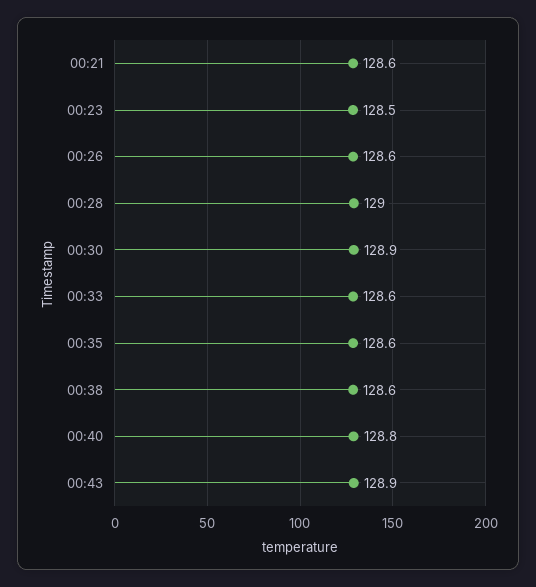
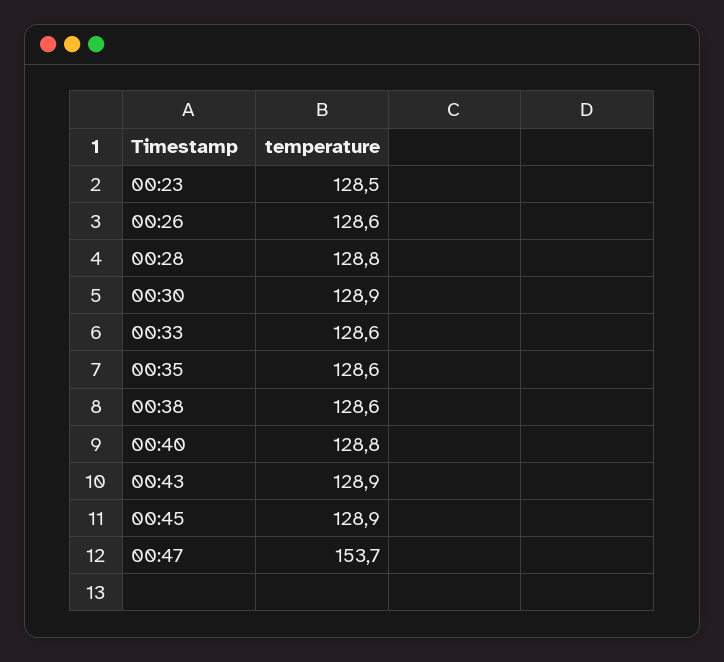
00:21: 128.6 -> none
00:28: 129 -> 128.8
00:45: none -> 128.9
00:47: none -> 153.7

